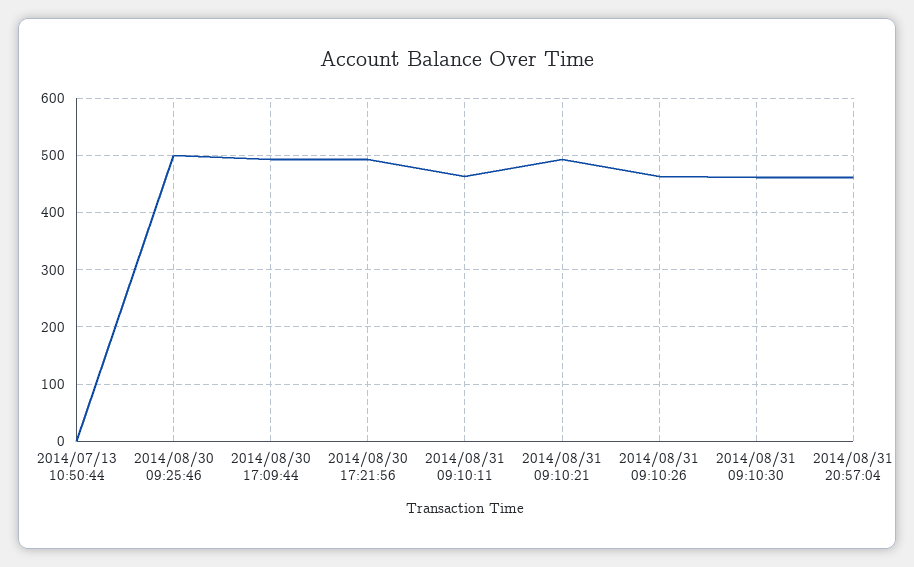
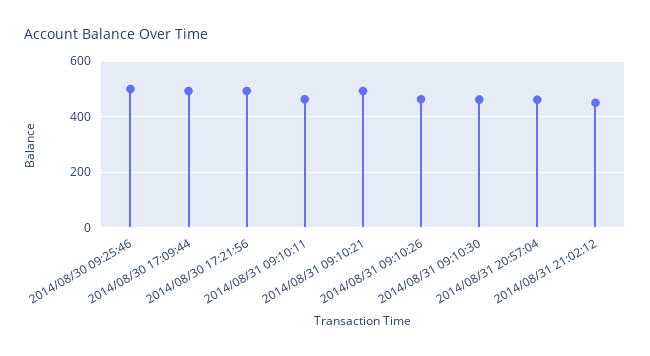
2014/07/13 10:50:44: 0 -> none
2014/08/31 21:02:12: none -> 450

